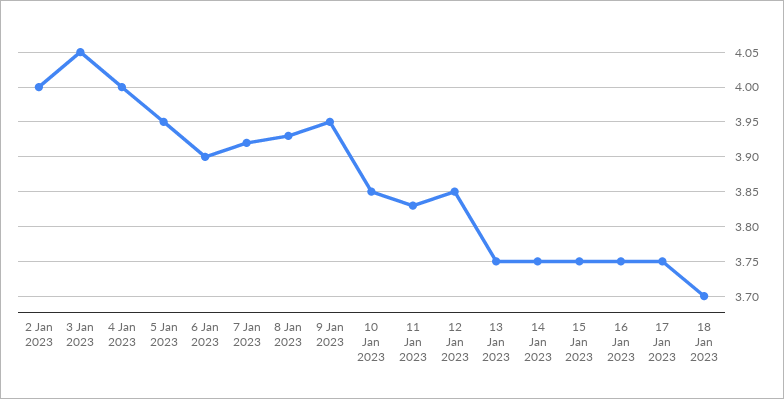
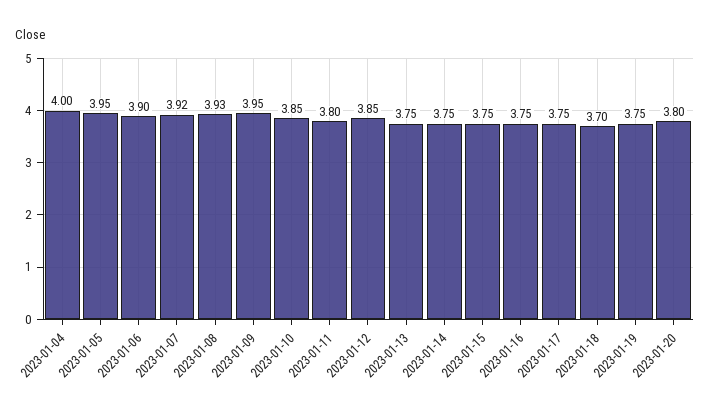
2 Jan 2023: 4 -> none
3 Jan 2023: 4.05 -> none
11 Jan 2023: 3.83 -> 3.8
2023-01-19: none -> 3.75
2023-01-20: none -> 3.8

